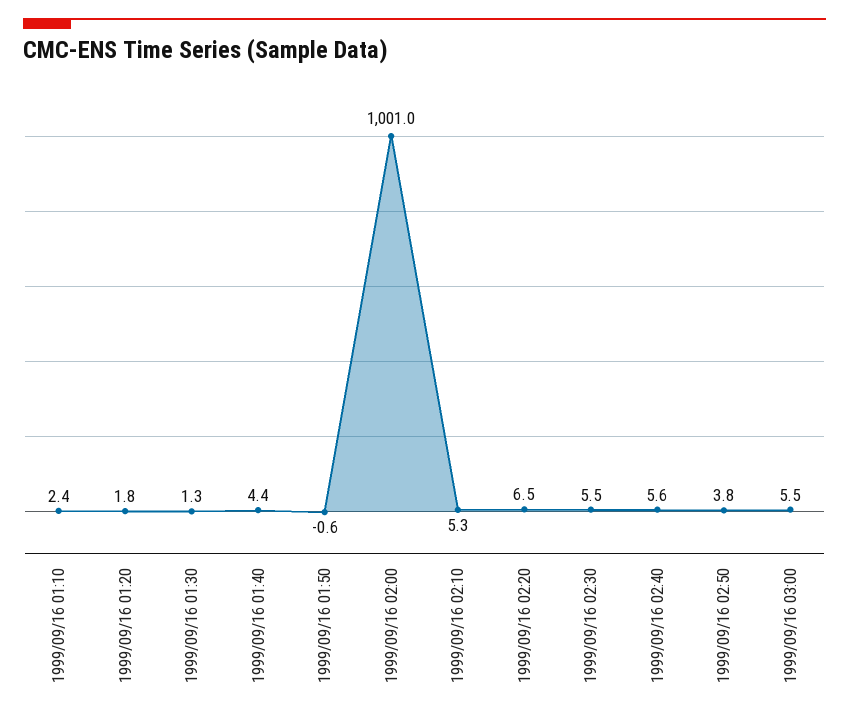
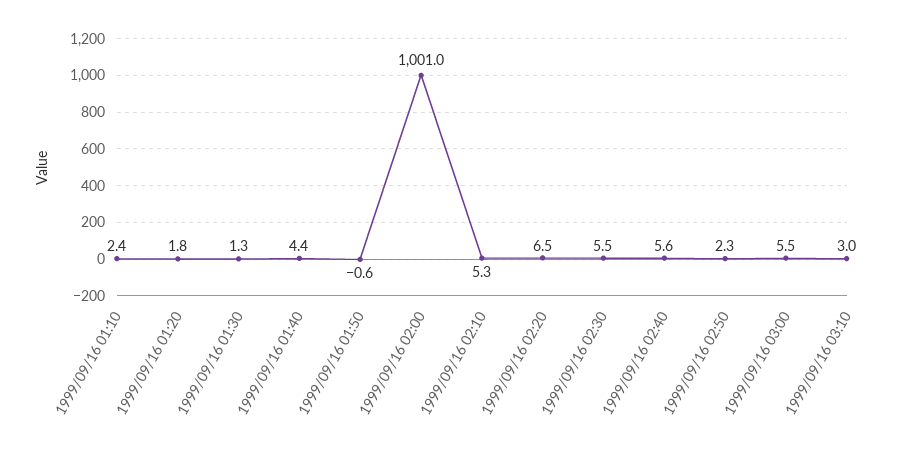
1999/09/16 02:50: 3.8 -> 2.3
1999/09/16 03:10: none -> 3

